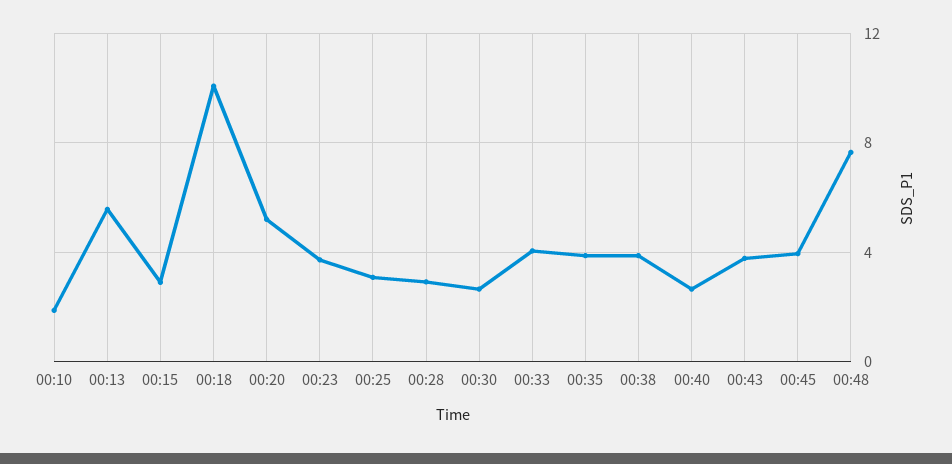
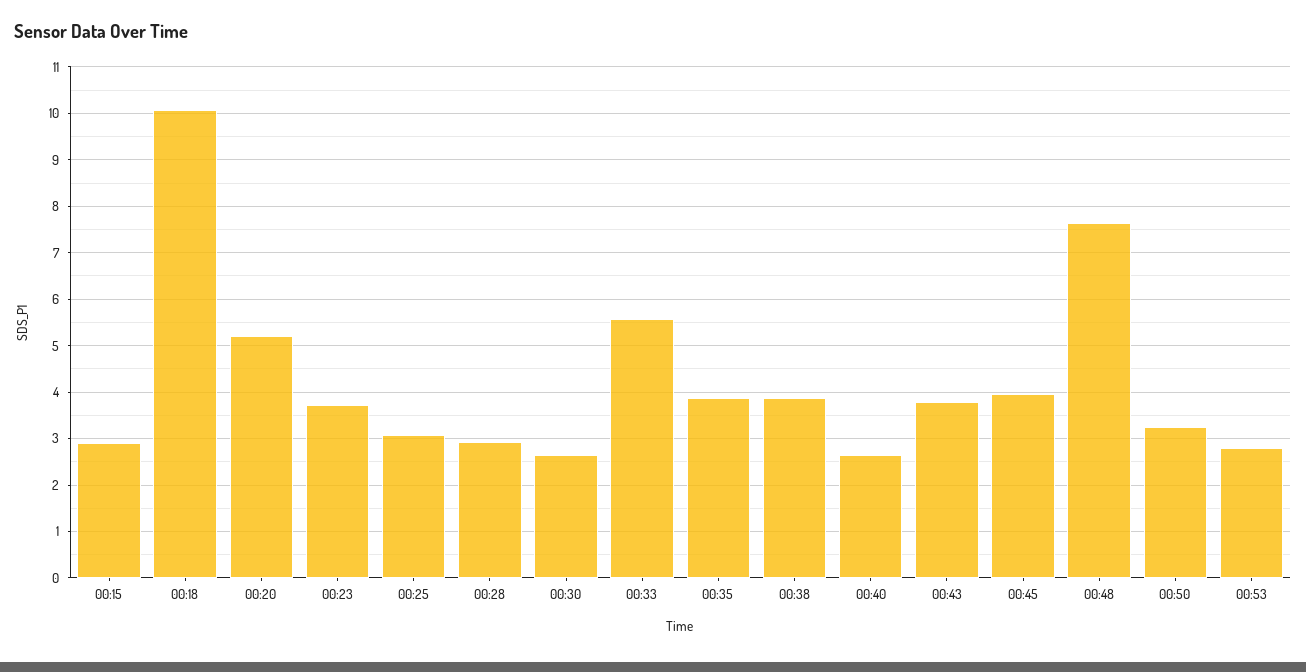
00:10: 2 -> none
00:13: 5.5 -> none
00:33: 4 -> 5.6
00:50: none -> 3.2
00:53: none -> 2.8

